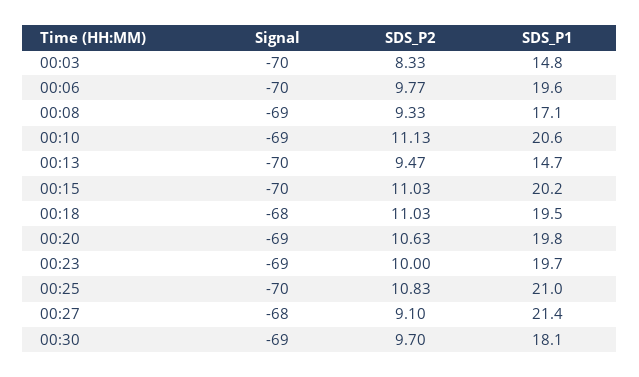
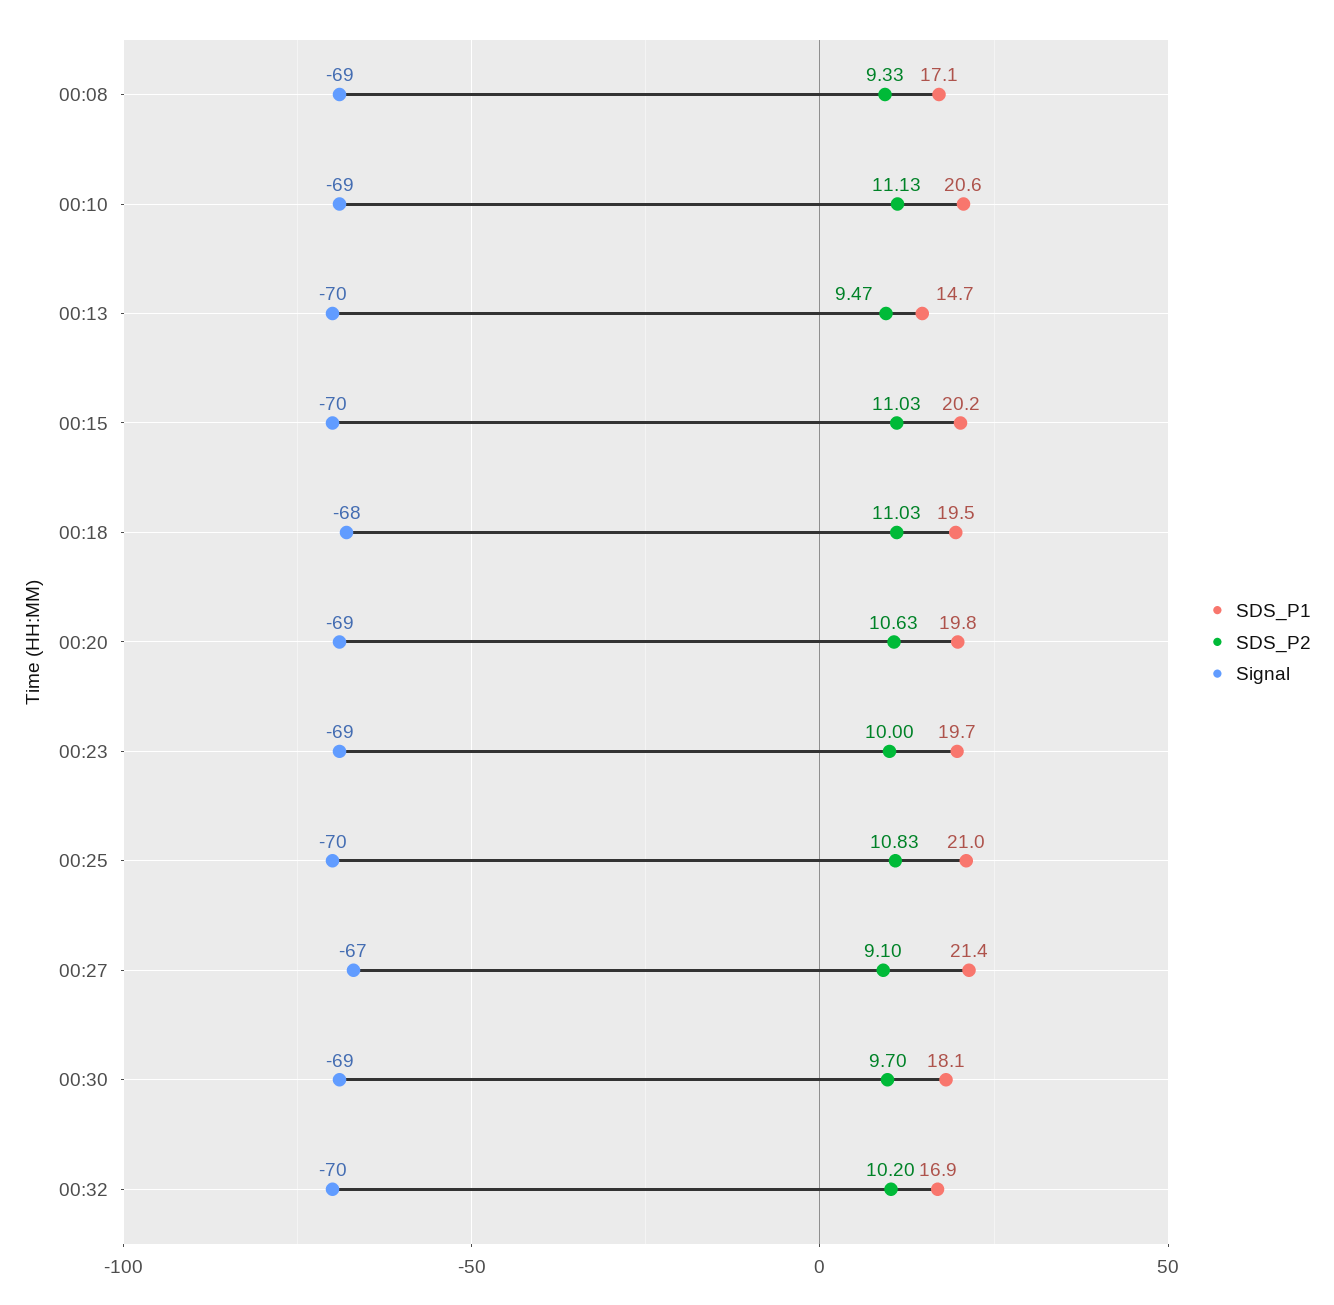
Signal, 00:03: -70 -> none
SDS_P2, 00:03: 8.33 -> none
SDS_P1, 00:03: 14.8 -> none
Signal, 00:06: -70 -> none
SDS_P2, 00:06: 9.77 -> none
SDS_P1, 00:06: 19.6 -> none
Signal, 00:27: -68 -> -67
SDS_P1, 00:32: none -> 16.9
SDS_P2, 00:32: none -> 10.2
Signal, 00:32: none -> -70

